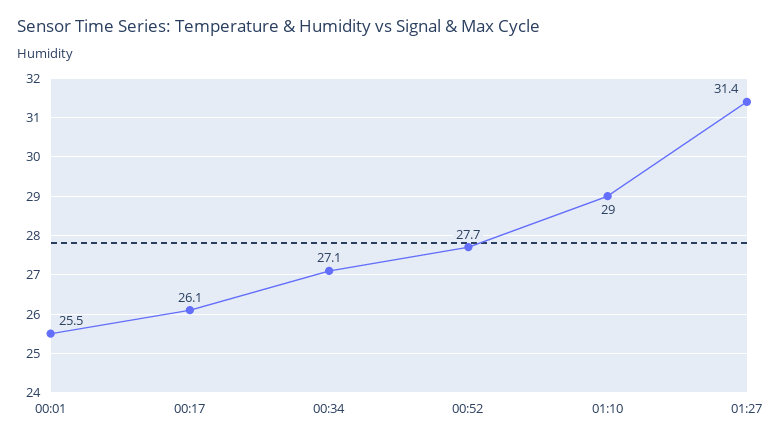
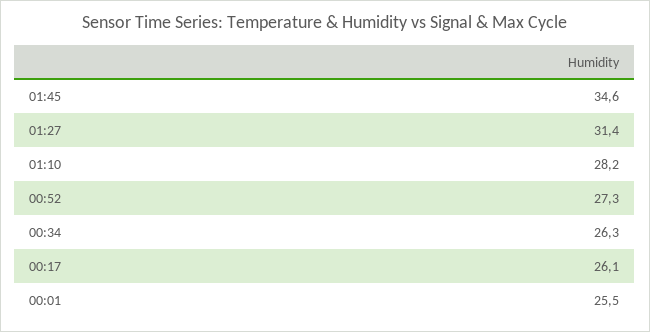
00:34: 27.1 -> 26.3
00:52: 27.7 -> 27.3
01:10: 29 -> 28.2
01:45: none -> 34.6

